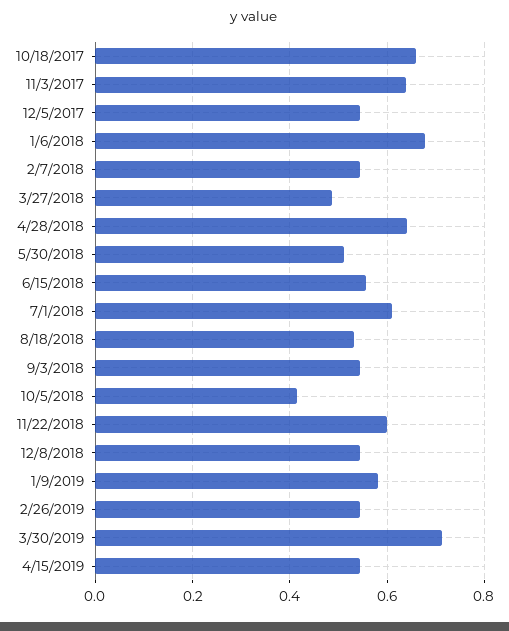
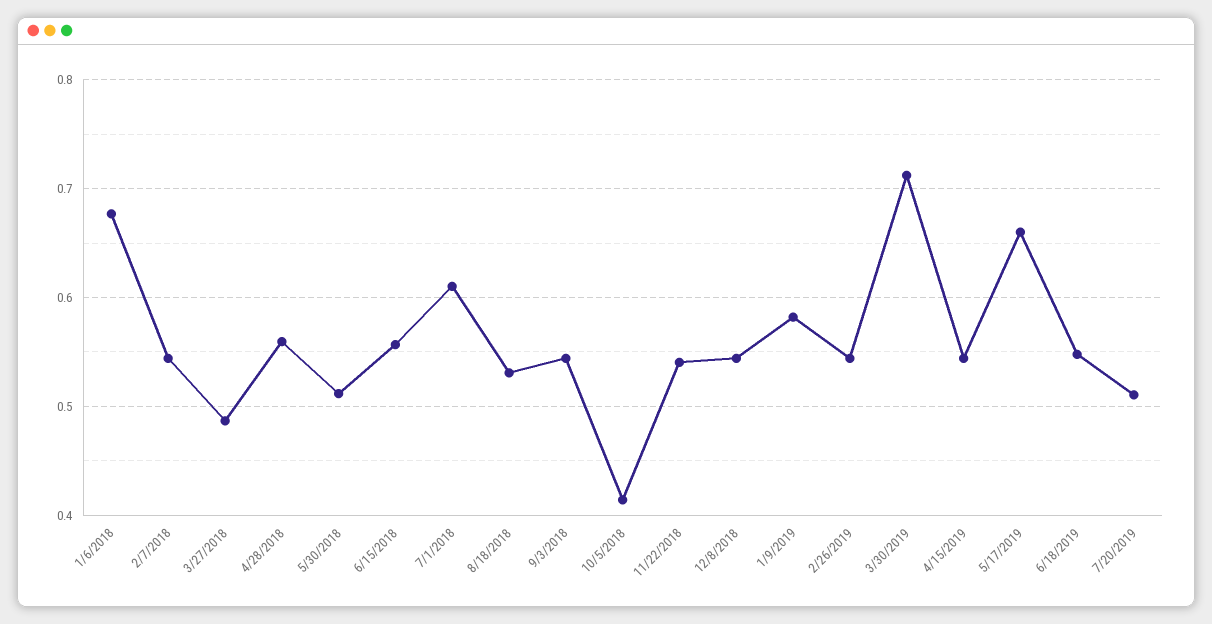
10/18/2017: 0.66 -> none
11/3/2017: 0.64 -> none
12/5/2017: 0.54 -> none
4/28/2018: 0.64 -> 0.56
11/22/2018: 0.6 -> 0.54
5/17/2019: none -> 0.66
6/18/2019: none -> 0.55
7/20/2019: none -> 0.51

